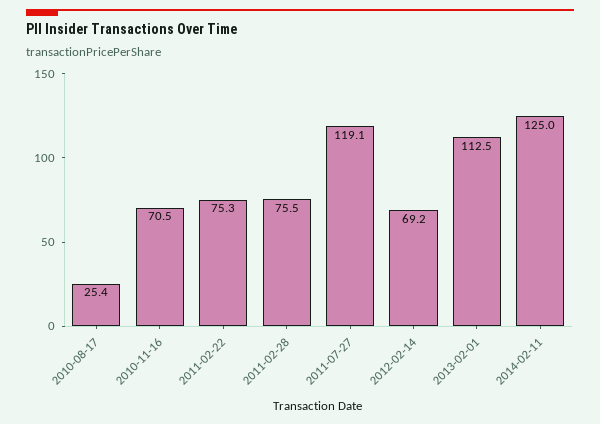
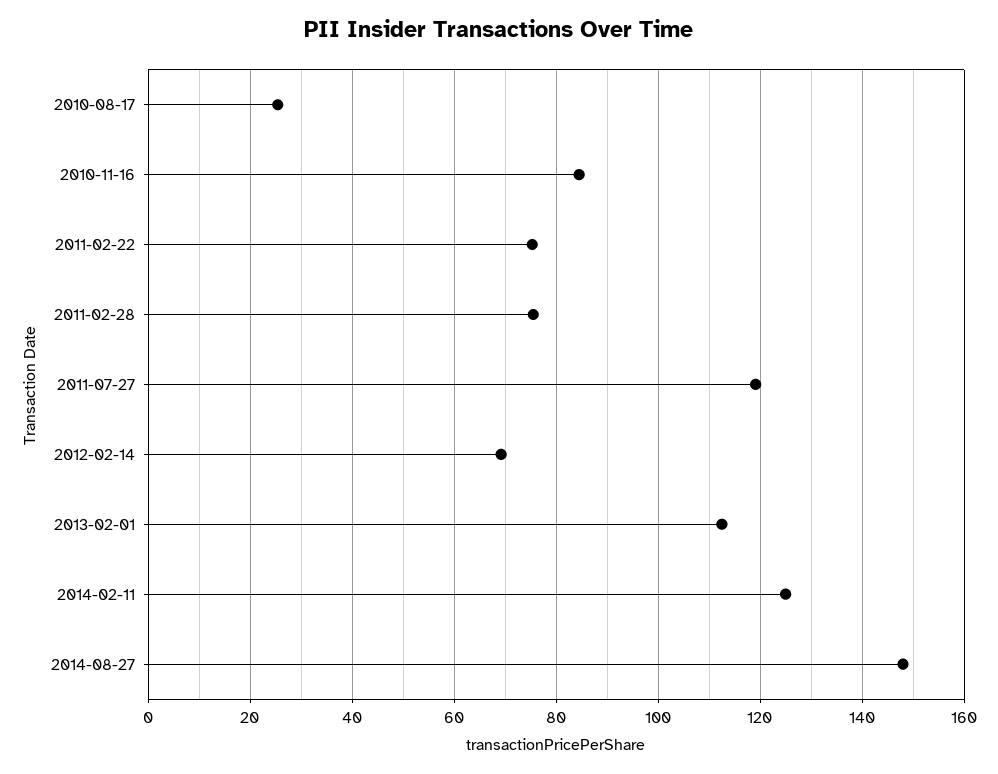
2010-11-16: 70.5 -> 84
2014-08-27: none -> 148

